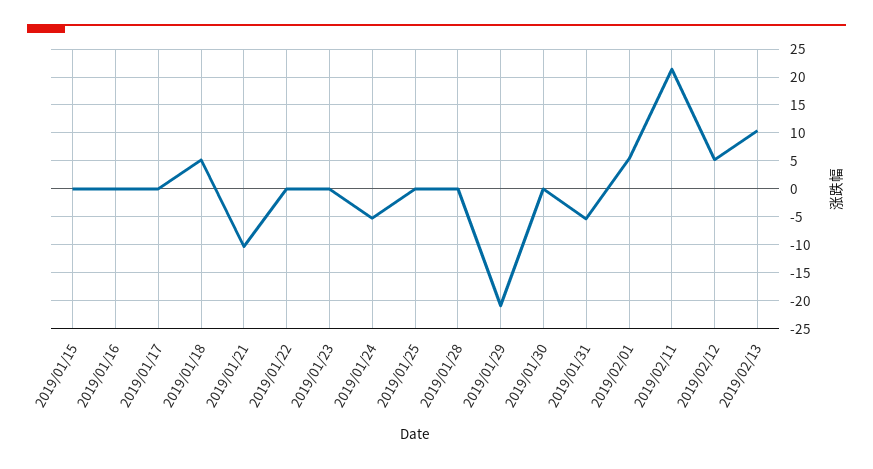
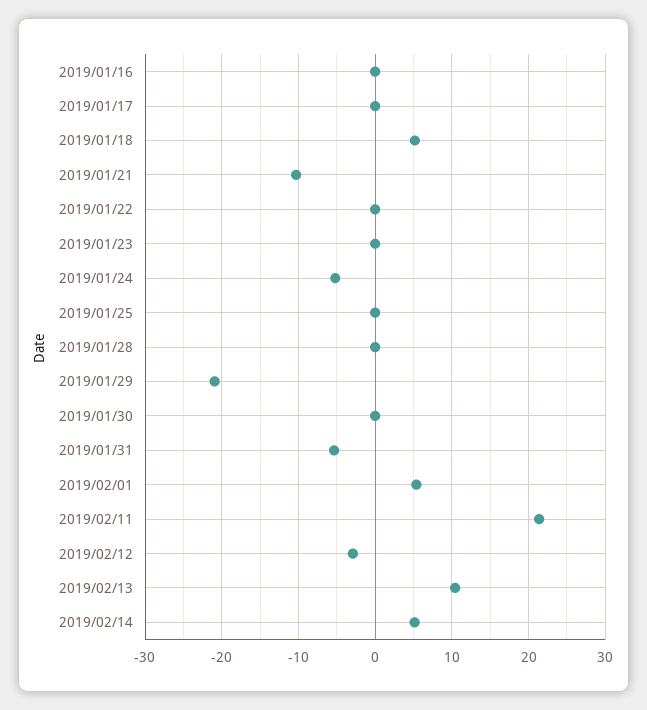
2019/01/15: 0 -> none
2019/02/12: 5 -> -3
2019/02/14: none -> 5

